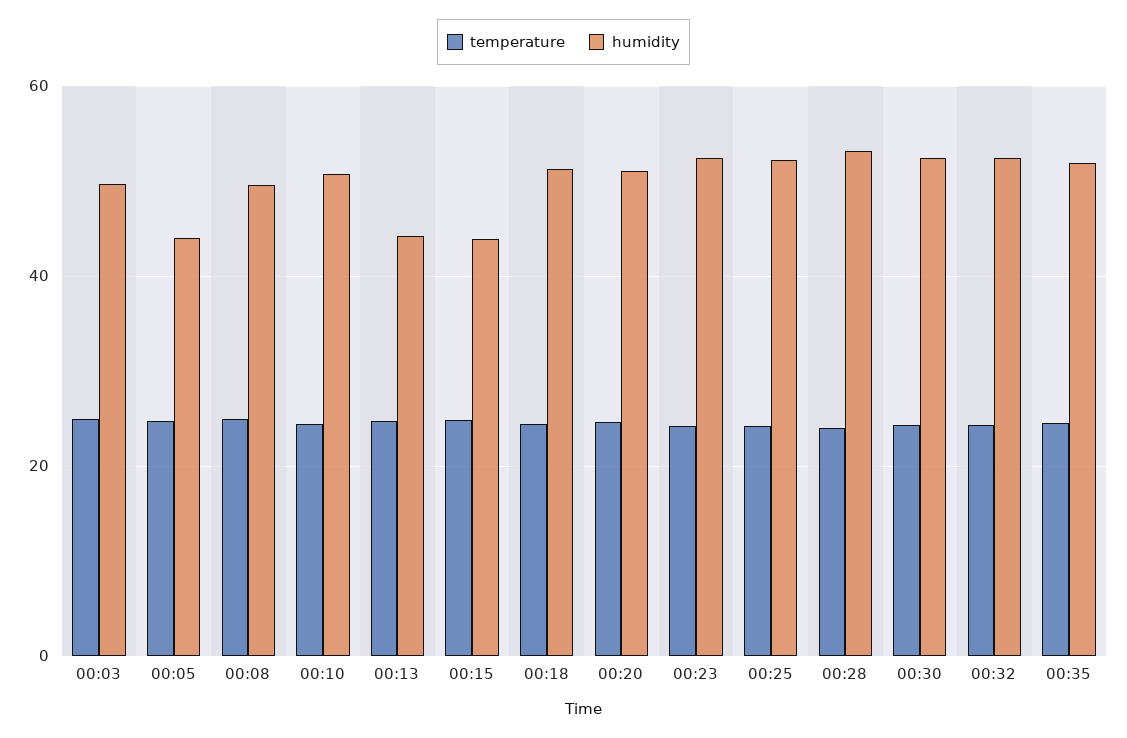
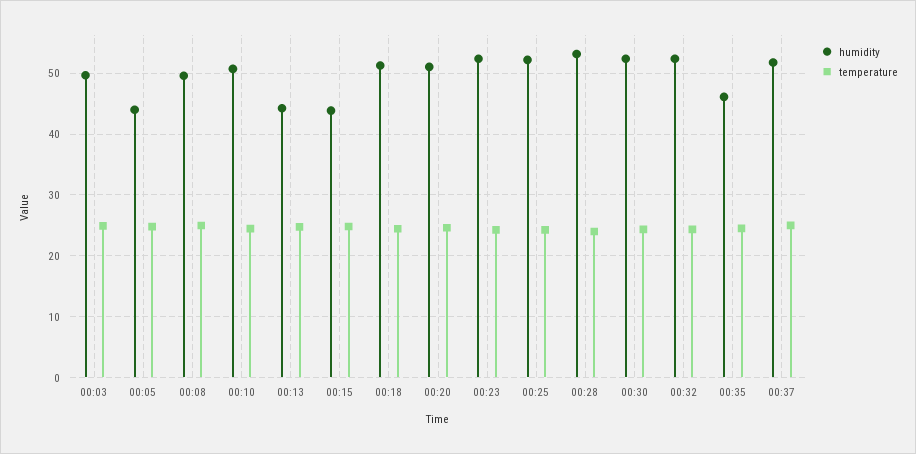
humidity, 00:35: 52 -> 46
humidity, 00:37: none -> 52
temperature, 00:37: none -> 25

